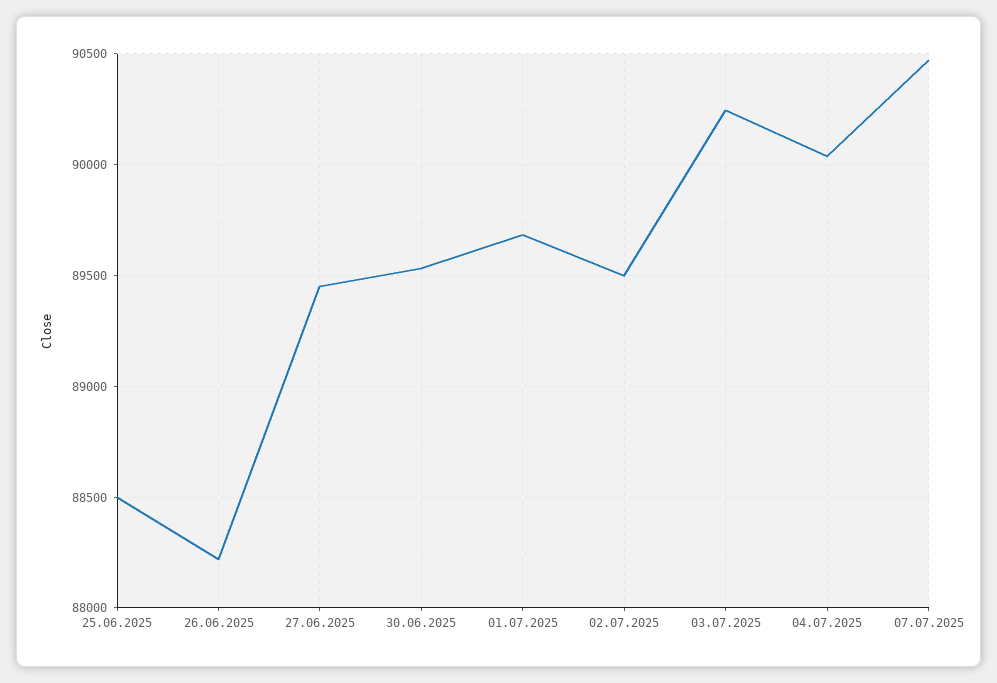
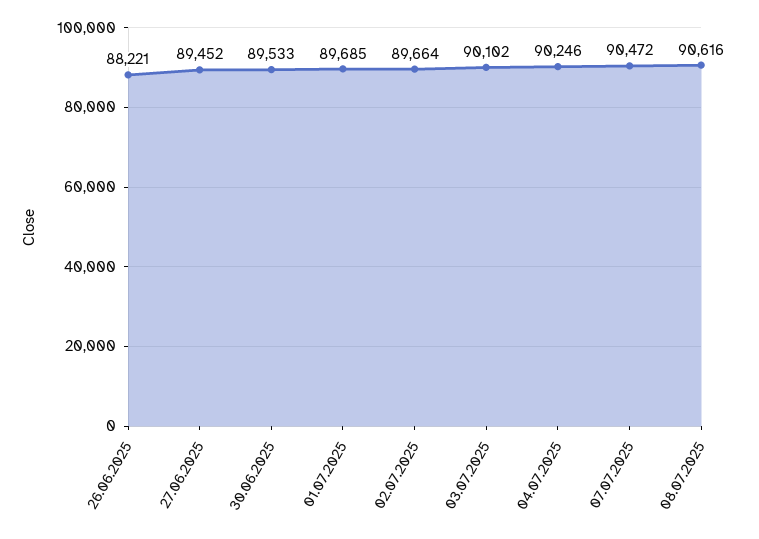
25.06.2025: 88500 -> none
02.07.2025: 89500 -> 89664
03.07.2025: 90250 -> 90102
04.07.2025: 90050 -> 90246
08.07.2025: none -> 90616

